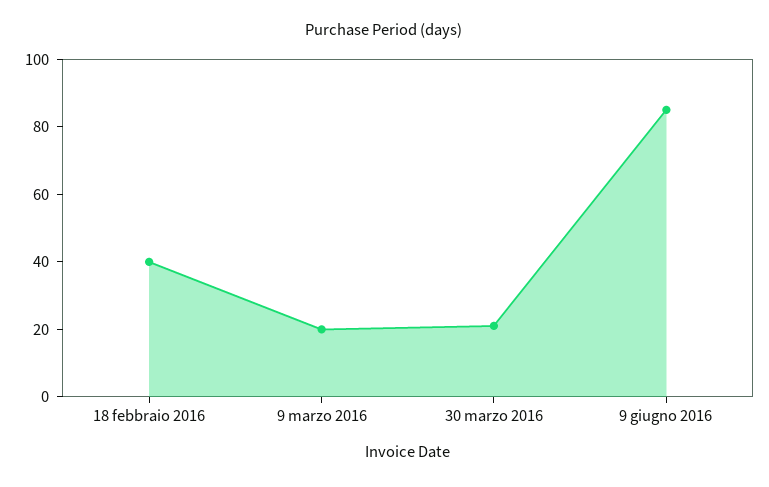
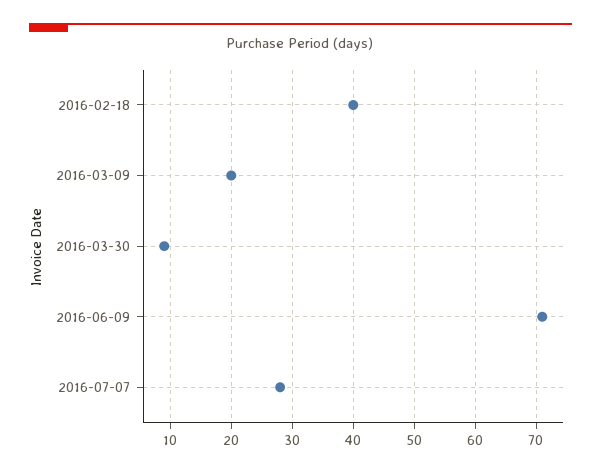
30 marzo 2016: 20 -> 9
9 giugno 2016: 85 -> 71
2016-07-07: none -> 28

